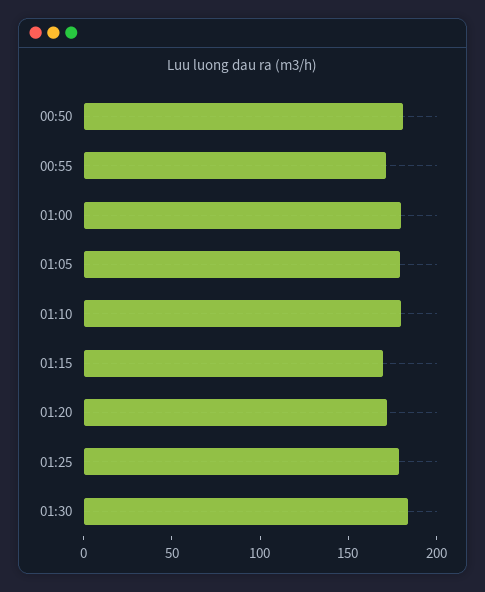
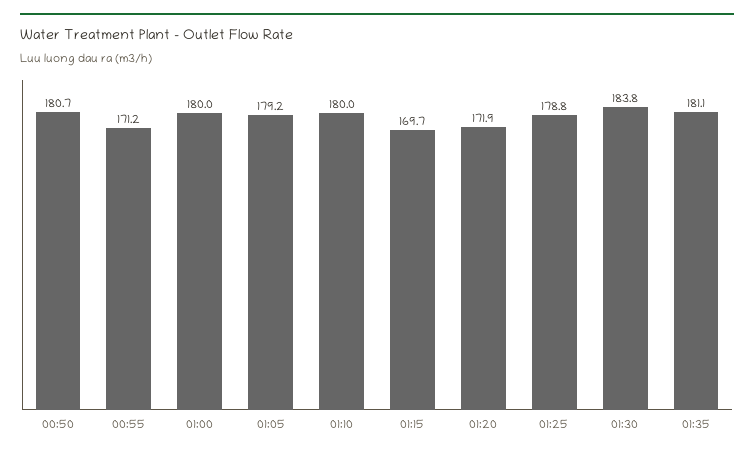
01:35: none -> 181.1

